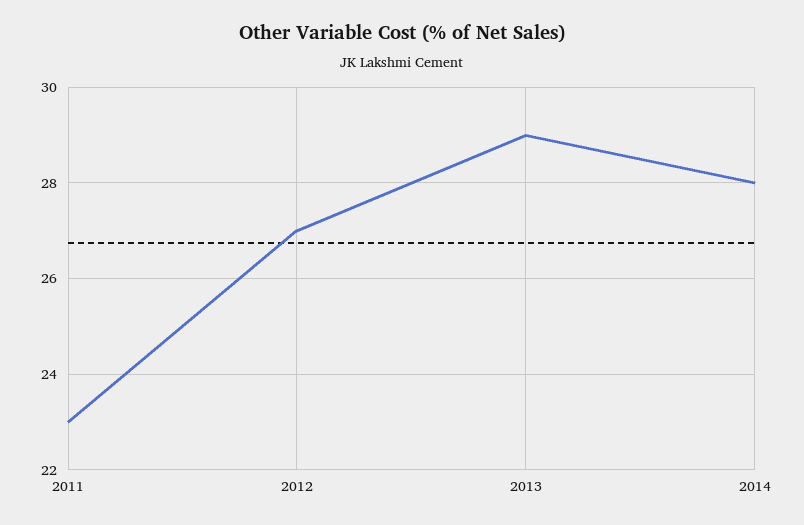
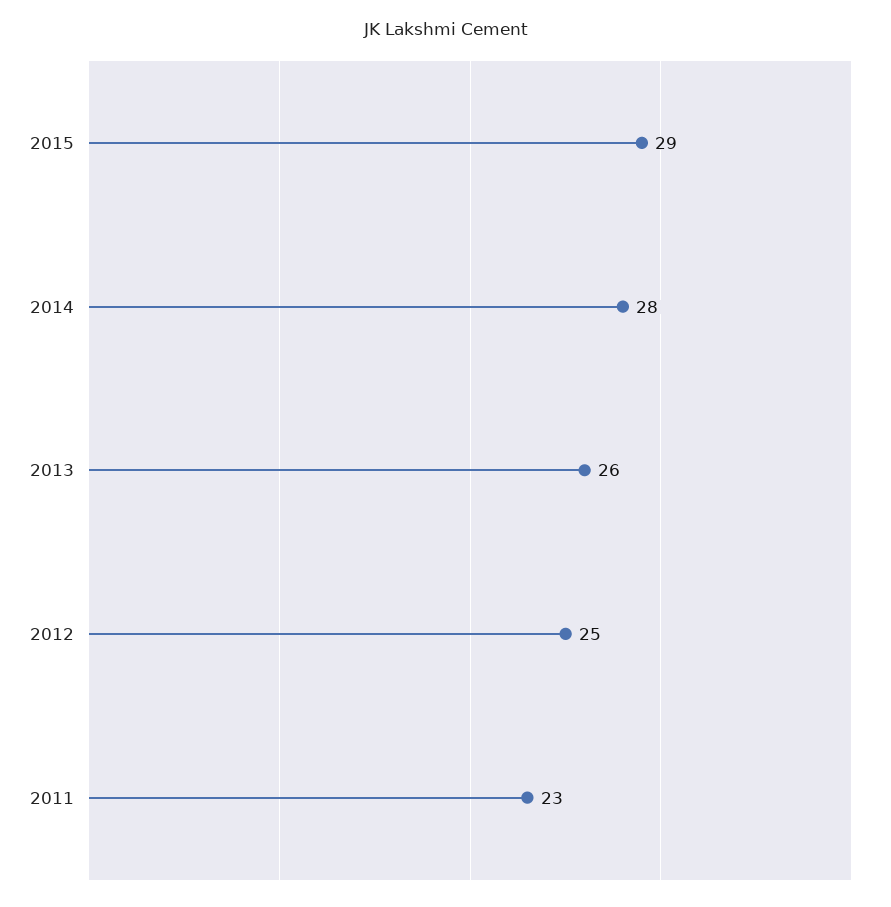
2012: 27 -> 25
2013: 29 -> 26
2015: none -> 29

